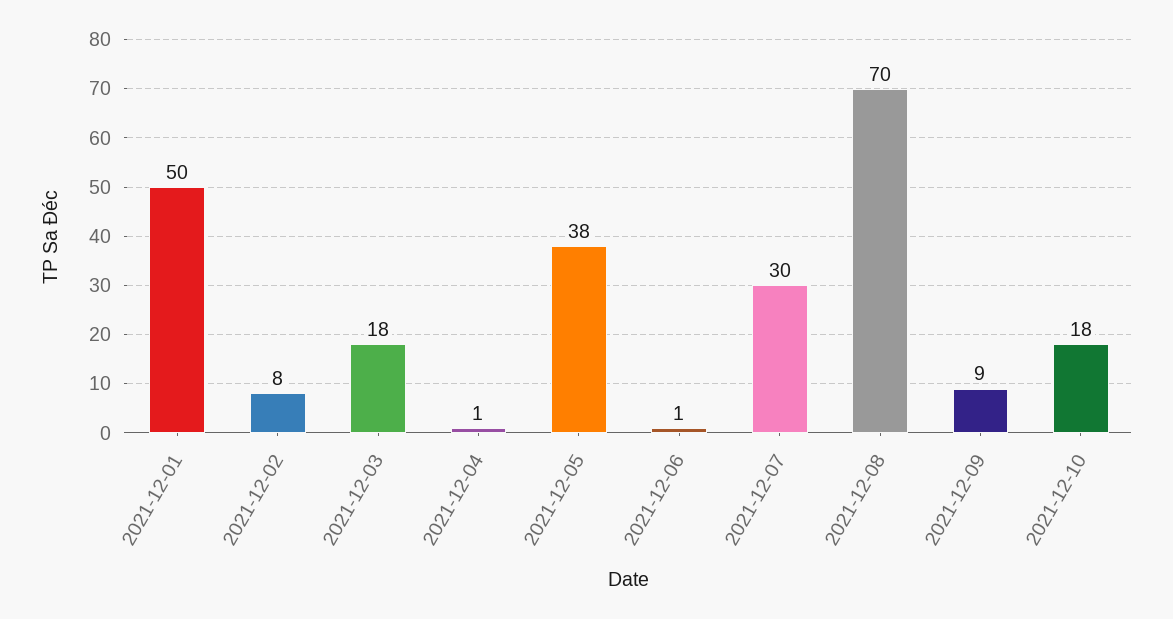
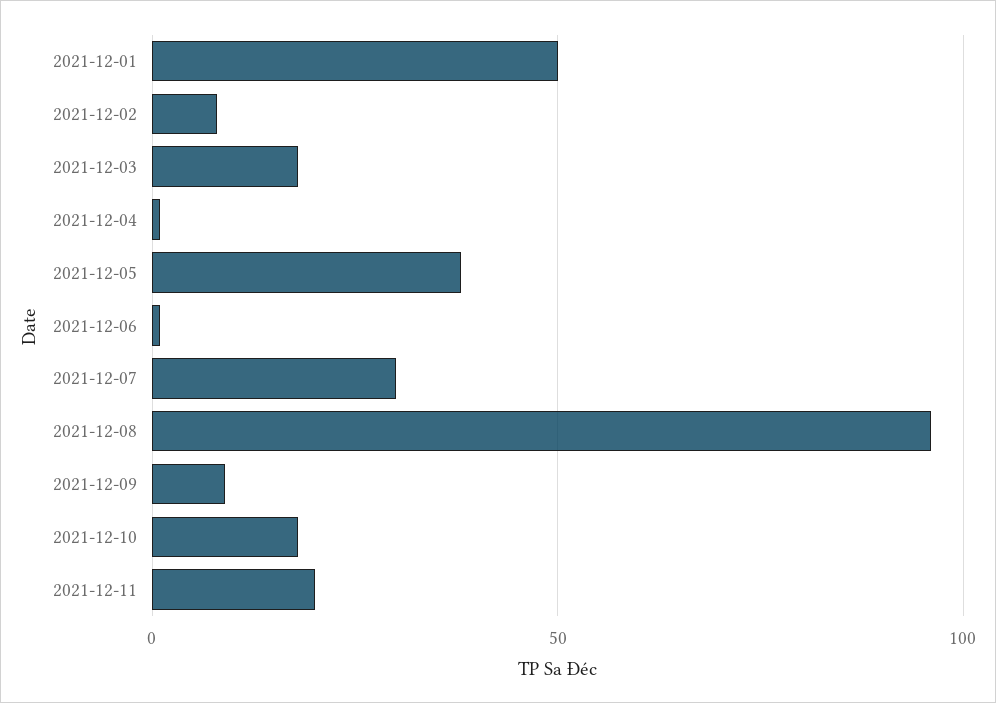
2021-12-08: 70 -> 95
2021-12-11: none -> 20

